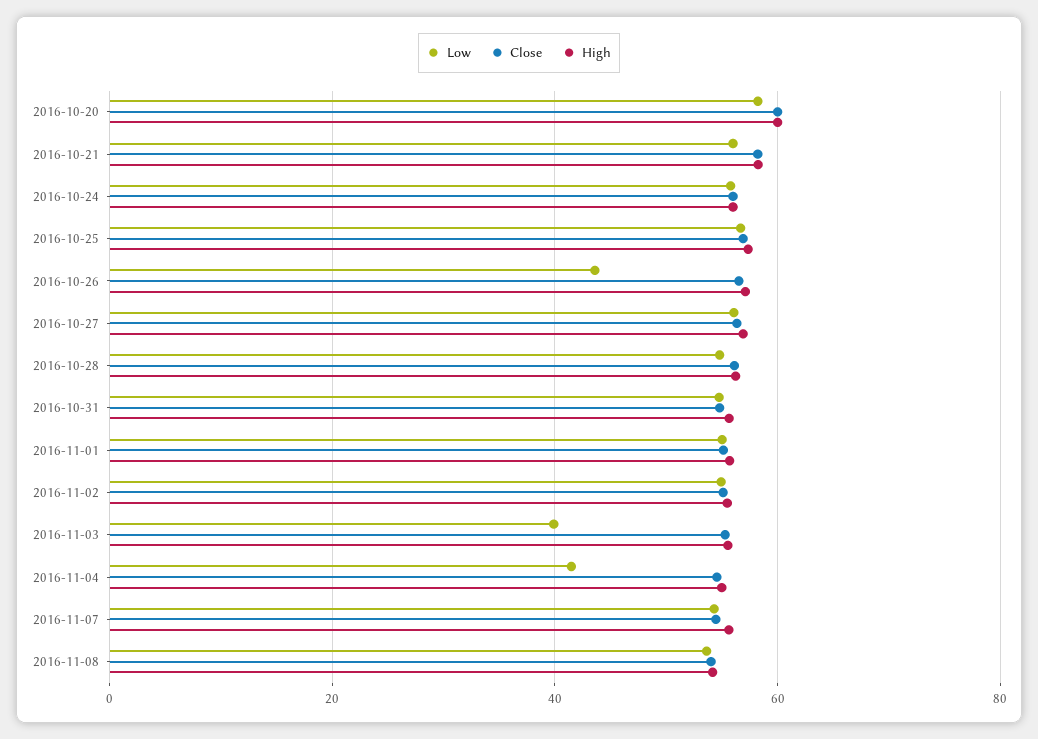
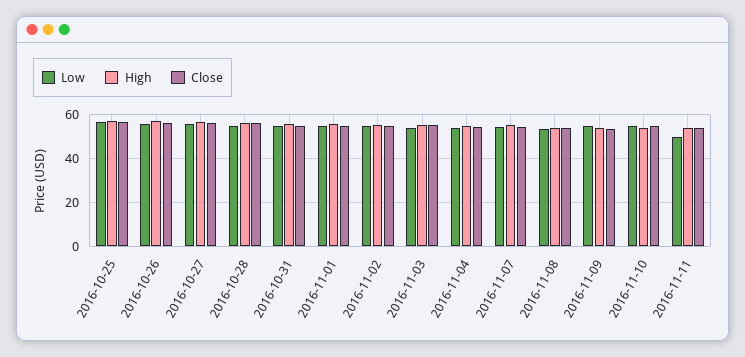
Low, 2016-10-20: 58 -> none
Close, 2016-10-20: 60 -> none
High, 2016-10-20: 60 -> none
Low, 2016-10-21: 56 -> none
Close, 2016-10-21: 58 -> none
High, 2016-10-21: 58 -> none
Low, 2016-10-24: 56 -> none
Close, 2016-10-24: 56 -> none
High, 2016-10-24: 56 -> none
Low, 2016-10-26: 44 -> 55
Low, 2016-11-03: 40 -> 55
Low, 2016-11-04: 42 -> 55
Low, 2016-11-09: none -> 55
High, 2016-11-09: none -> 55
Close, 2016-11-09: none -> 55
Low, 2016-11-10: none -> 55
High, 2016-11-10: none -> 55
Close, 2016-11-10: none -> 55
Low, 2016-11-11: none -> 50
High, 2016-11-11: none -> 55
Close, 2016-11-11: none -> 55

